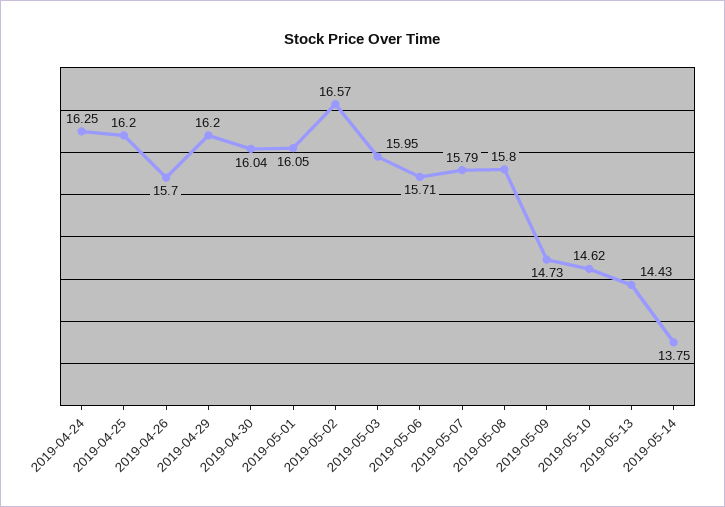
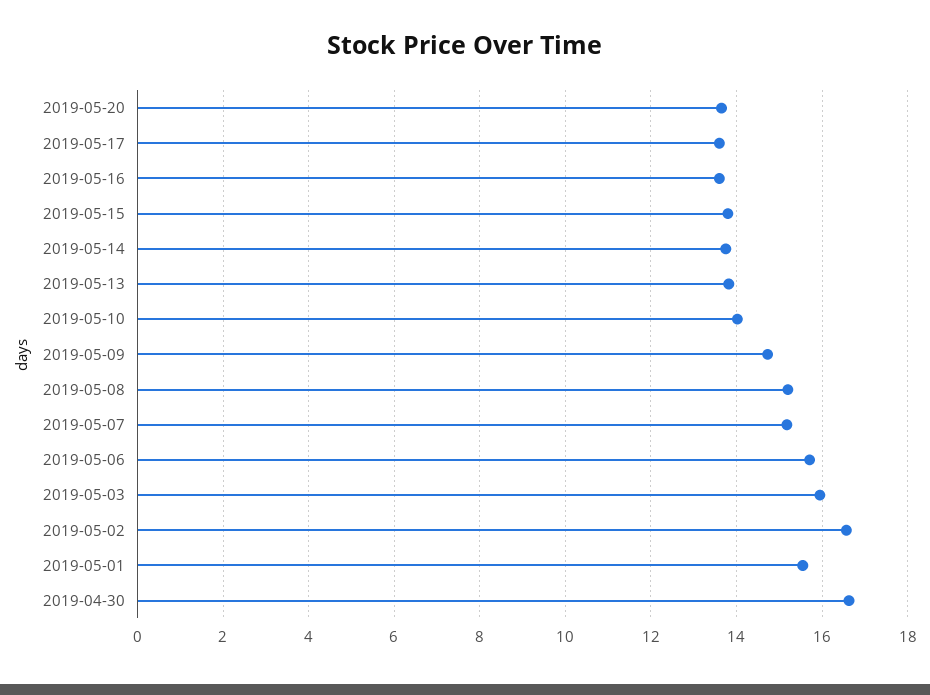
2019-04-24: 16.25 -> none
2019-04-25: 16.2 -> none
2019-04-26: 15.7 -> none
2019-04-29: 16.2 -> none
2019-04-30: 16.04 -> 16.6
2019-05-01: 16.05 -> 15.6
2019-05-07: 15.79 -> 15.2
2019-05-08: 15.8 -> 15.2
2019-05-10: 14.62 -> 14
2019-05-13: 14.43 -> 13.8
2019-05-20: none -> 13.6
2019-05-17: none -> 13.6
2019-05-16: none -> 13.6
2019-05-15: none -> 13.8

